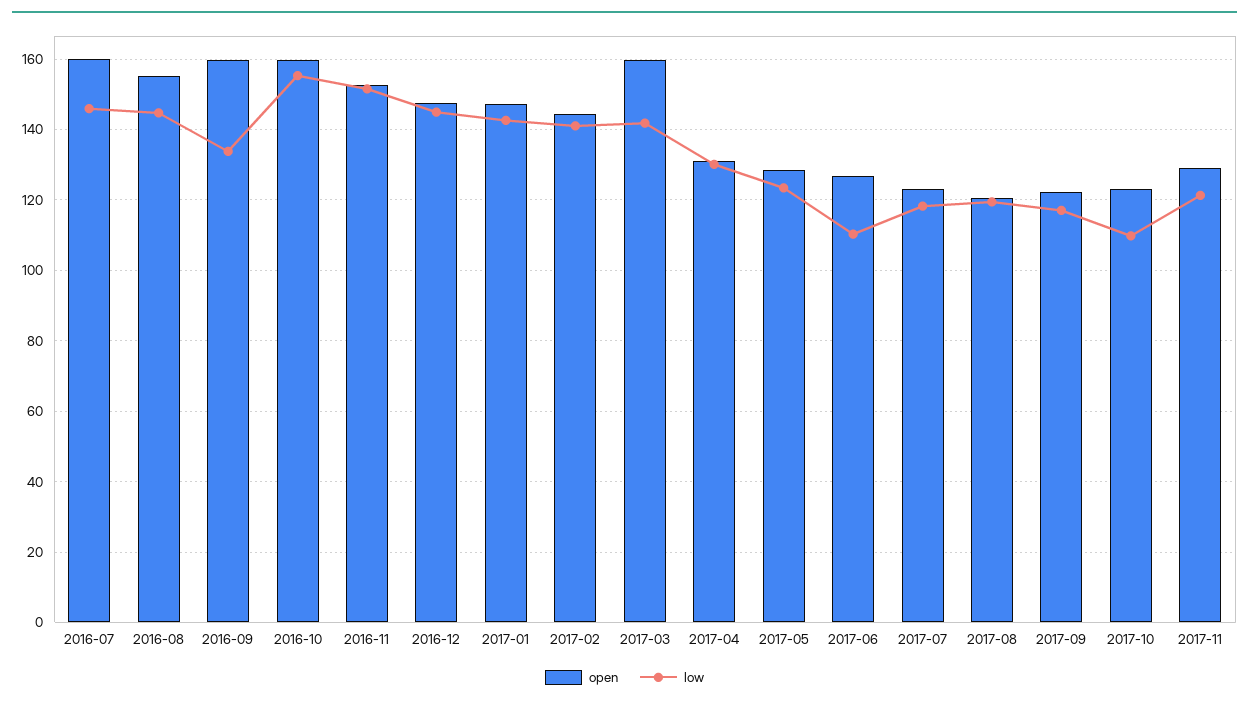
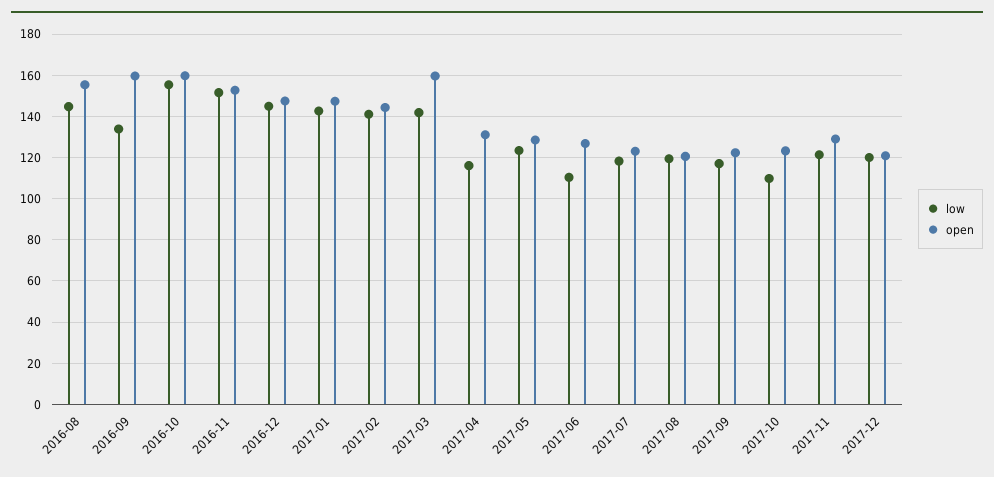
open, 2016-07: 160 -> none
low, 2016-07: 146 -> none
low, 2017-04: 130 -> 115
low, 2017-12: none -> 120
open, 2017-12: none -> 120

